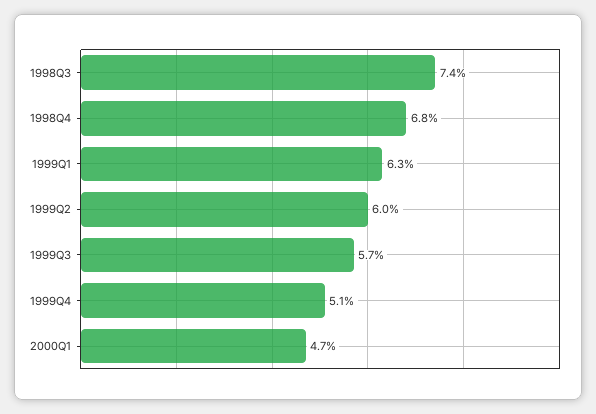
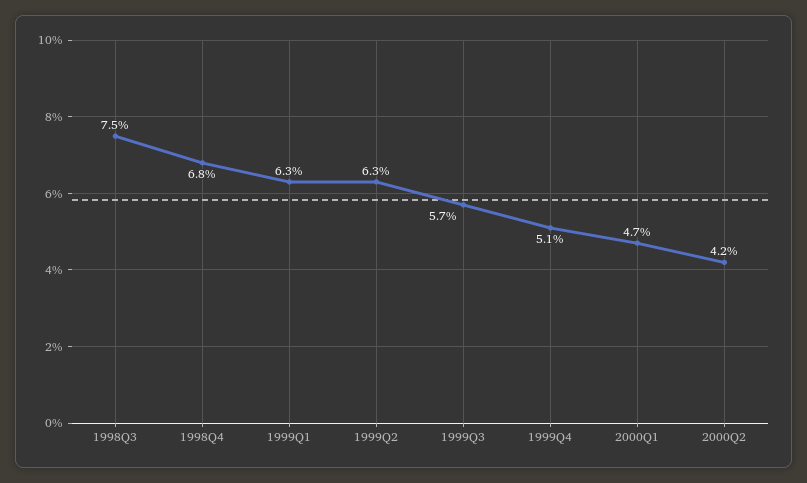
1998Q3: 7.4 -> 7.5
1999Q2: 6 -> 6.3
2000Q2: none -> 4.2

